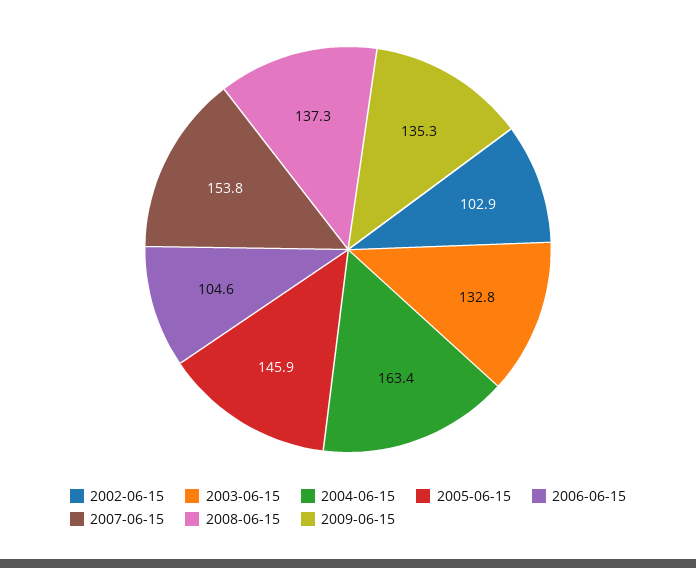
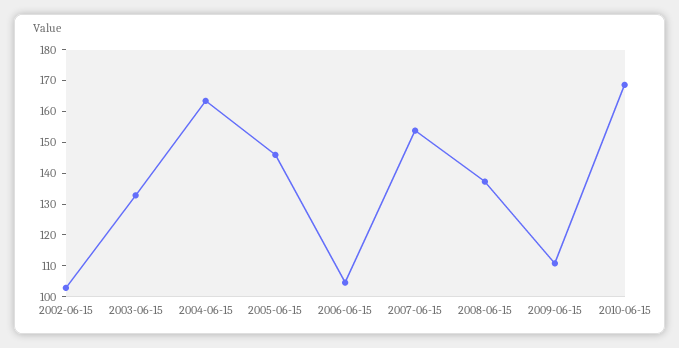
2009-06-15: 135.3 -> 110
2010-06-15: none -> 170

